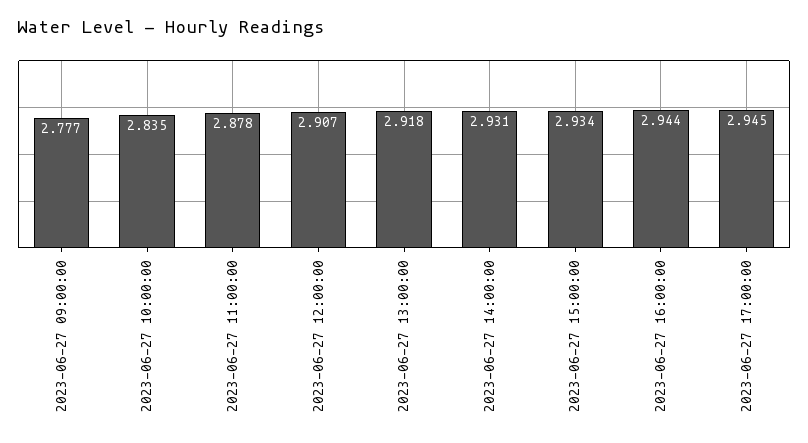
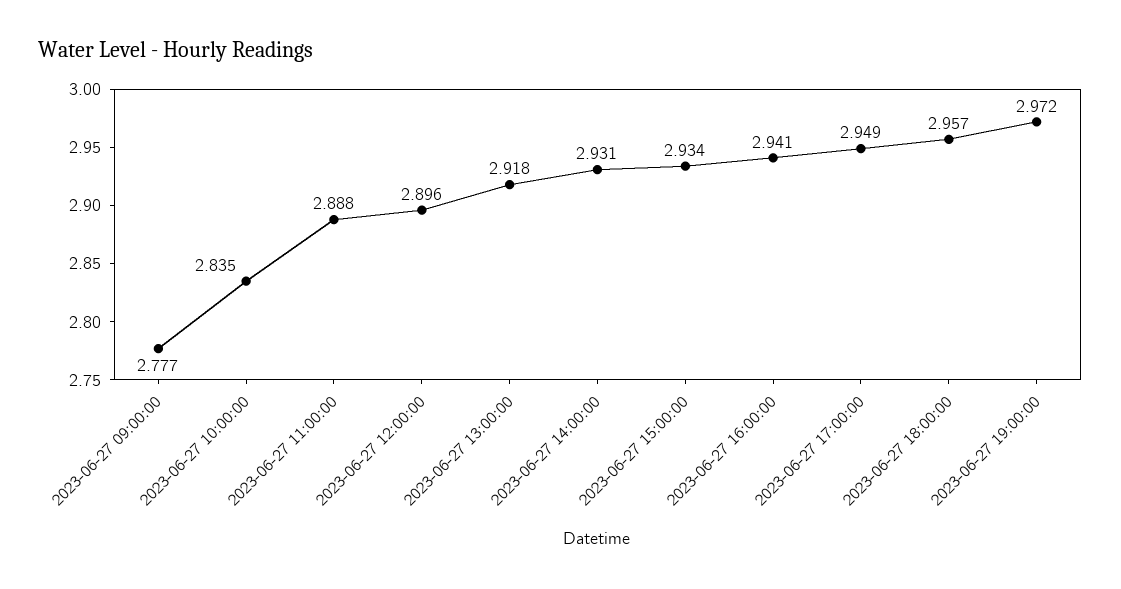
2023-06-27 11:00:00: 2.878 -> 2.888
2023-06-27 12:00:00: 2.907 -> 2.896
2023-06-27 16:00:00: 2.944 -> 2.941
2023-06-27 17:00:00: 2.945 -> 2.949
2023-06-27 18:00:00: none -> 2.957
2023-06-27 19:00:00: none -> 2.972

